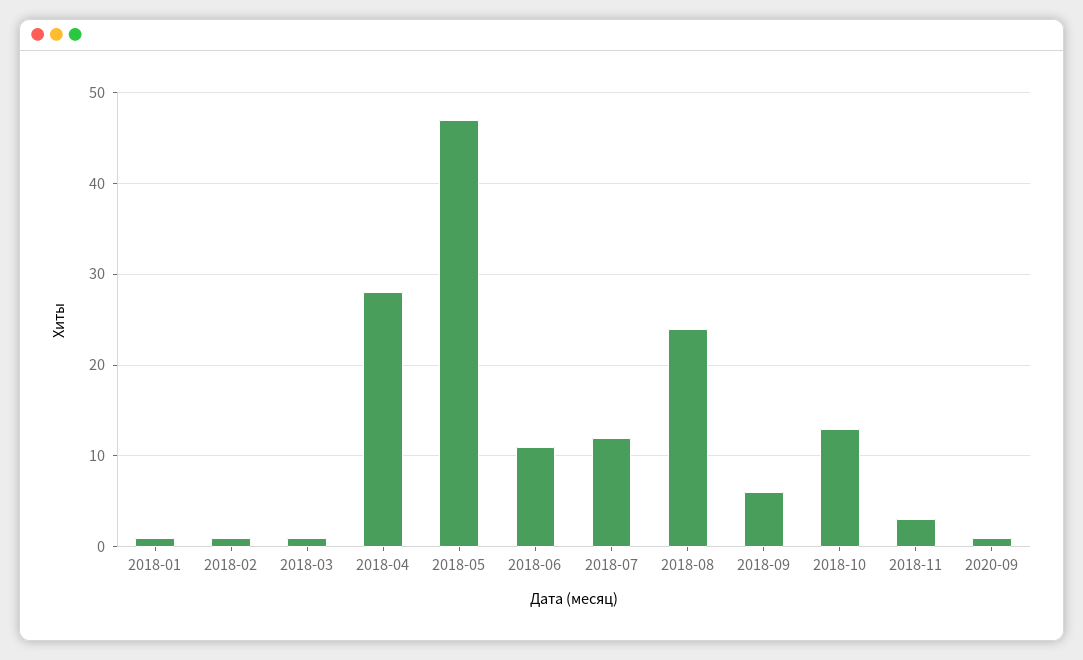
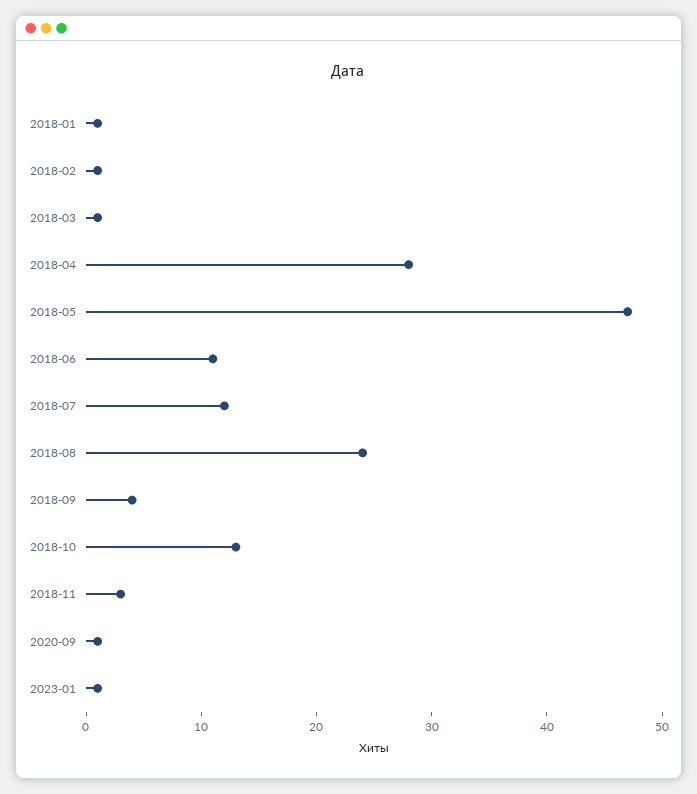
2018-09: 6 -> 4
2023-01: none -> 1

